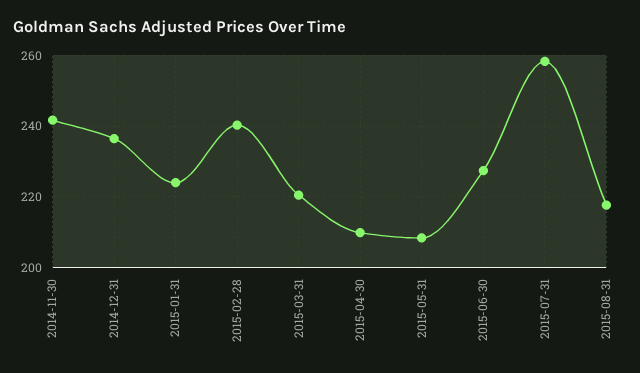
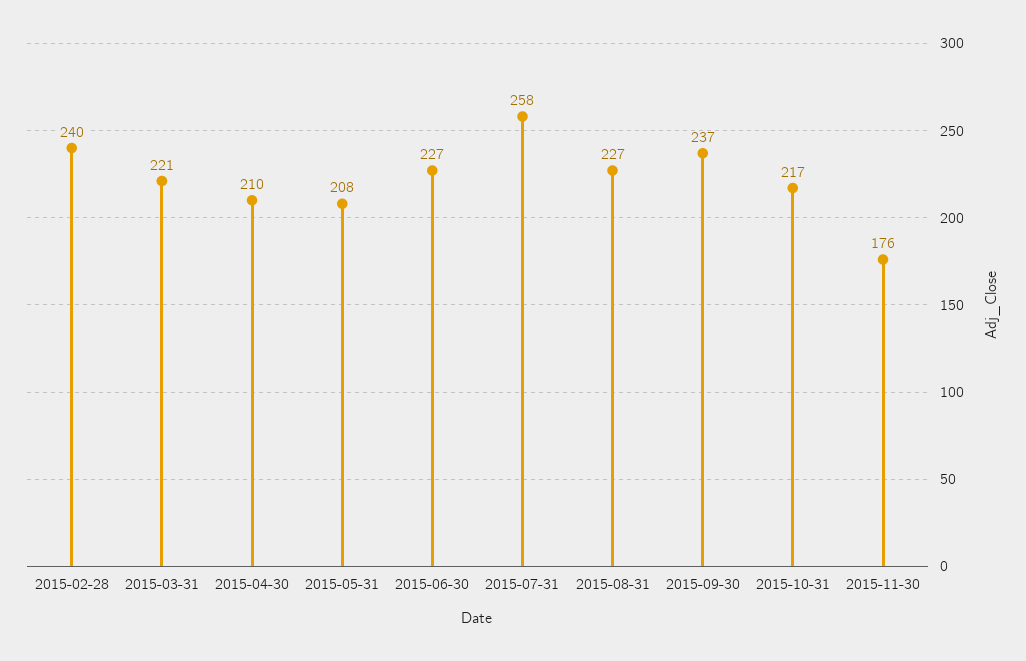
2014-11-30: 242 -> none
2014-12-31: 236 -> none
2015-01-31: 224 -> none
2015-08-31: 218 -> 227
2015-09-30: none -> 237
2015-10-31: none -> 217
2015-11-30: none -> 176

